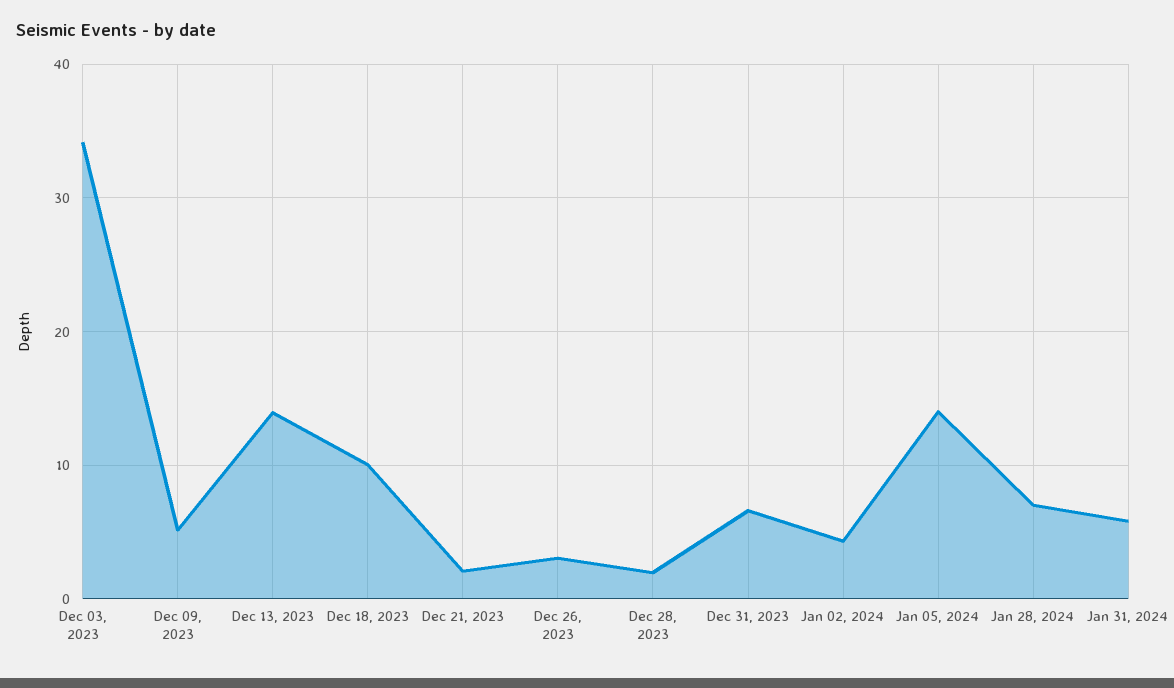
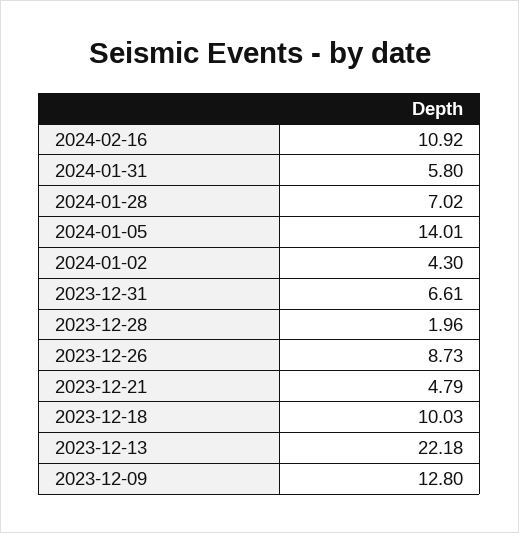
Dec 03, 2023: 34 -> none
Dec 09, 2023: 5 -> 12.8
Dec 13, 2023: 14 -> 22.18
Dec 21, 2023: 2 -> 4.79
Dec 26, 2023: 3 -> 8.73
2024-02-16: none -> 10.92

